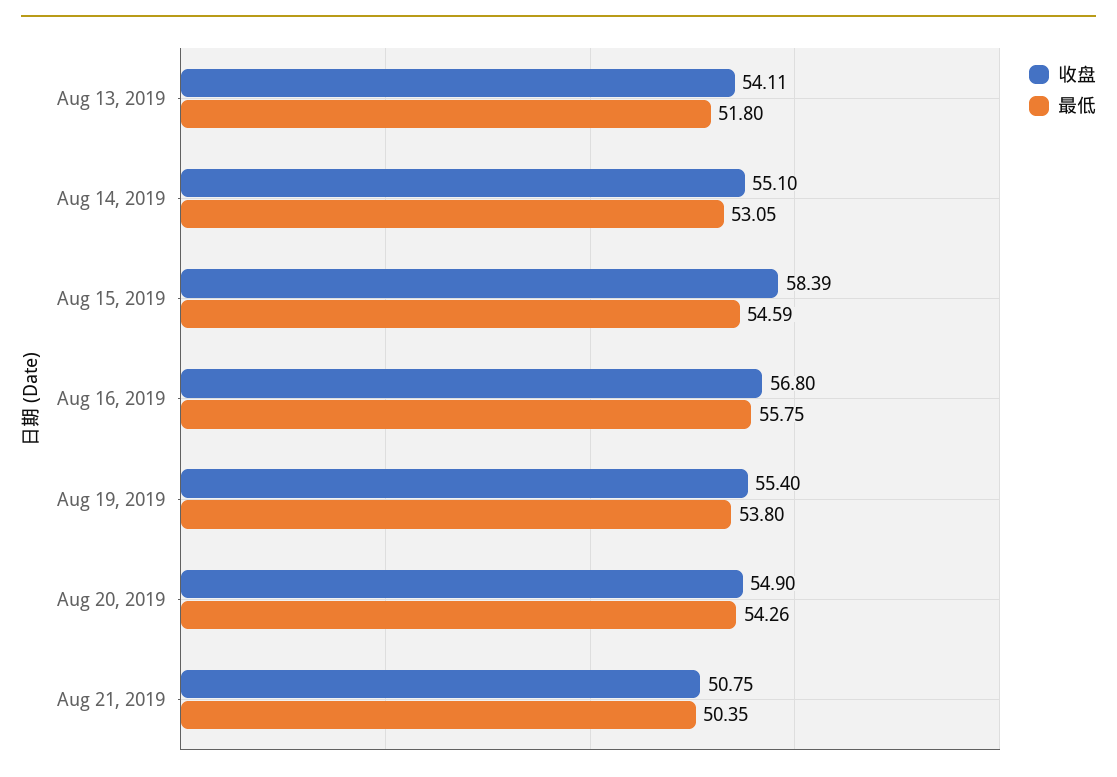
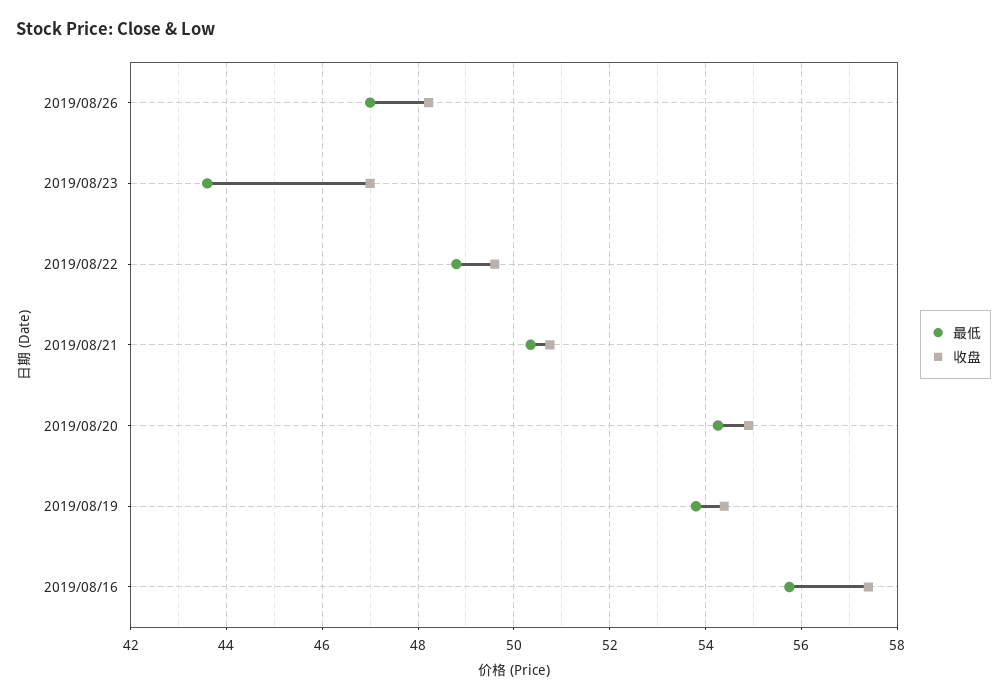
收盘, Aug 13, 2019: 54.11 -> none
最低, Aug 13, 2019: 51.8 -> none
收盘, Aug 14, 2019: 55.1 -> none
最低, Aug 14, 2019: 53.05 -> none
收盘, Aug 15, 2019: 58.39 -> none
最低, Aug 15, 2019: 54.59 -> none
收盘, Aug 16, 2019: 56.8 -> 57.4
收盘, Aug 19, 2019: 55.4 -> 54.4
最低, 2019/08/26: none -> 47
收盘, 2019/08/26: none -> 48.2
最低, 2019/08/23: none -> 43.6
收盘, 2019/08/23: none -> 47
最低, 2019/08/22: none -> 48.8
收盘, 2019/08/22: none -> 49.6

